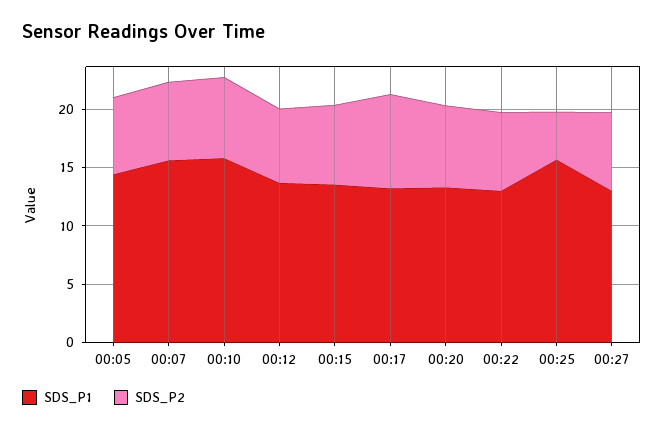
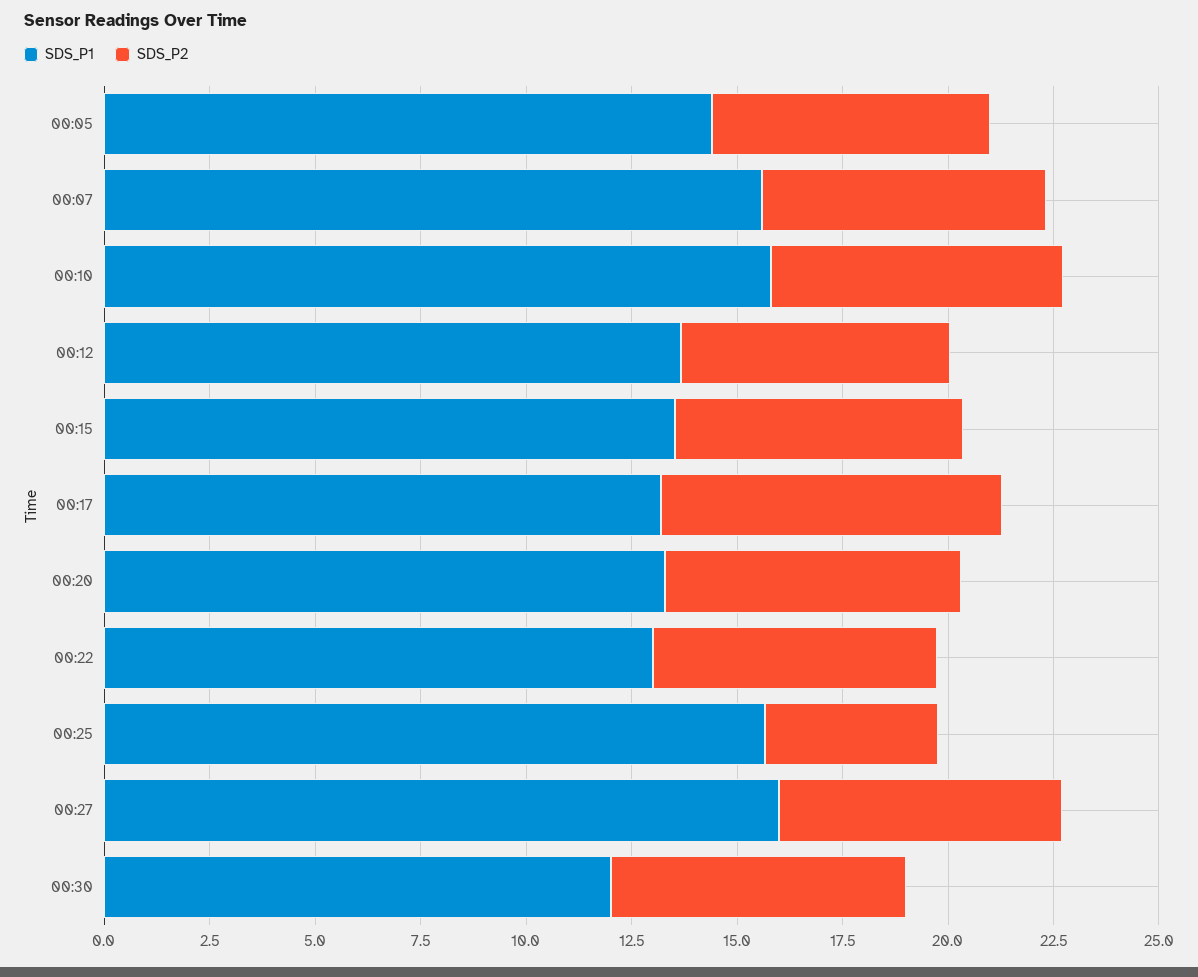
SDS_P1, 00:27: 13 -> 16
SDS_P1, 00:30: none -> 12
SDS_P2, 00:30: none -> 7

